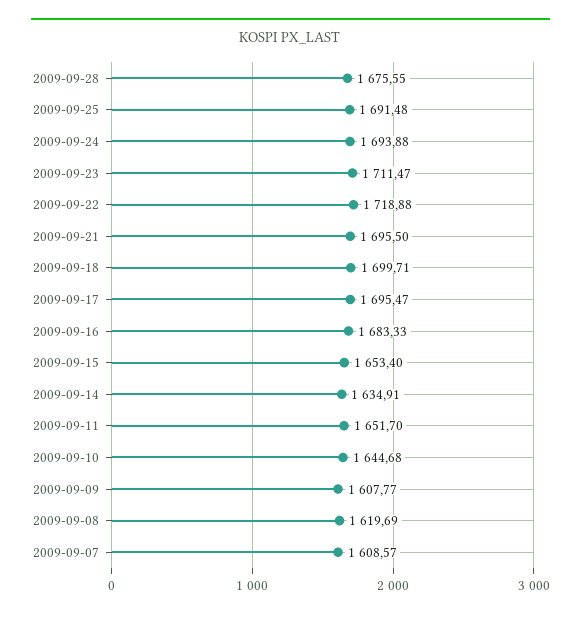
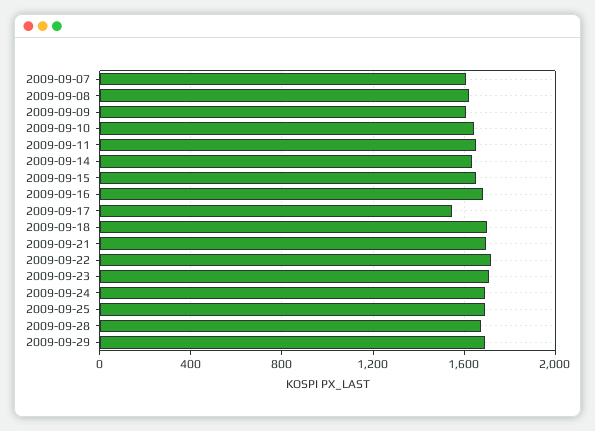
2009-09-17: 1695.47 -> 1550
2009-09-29: none -> 1700

